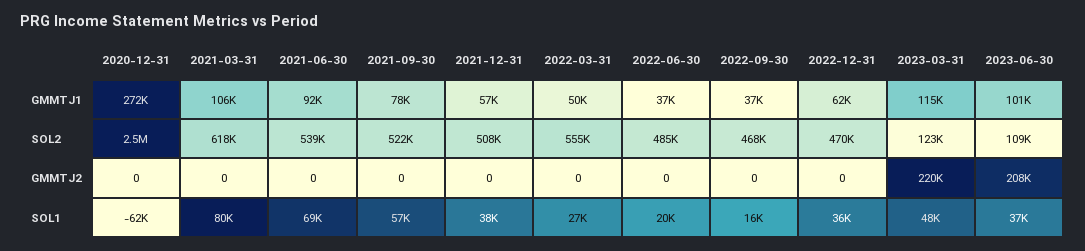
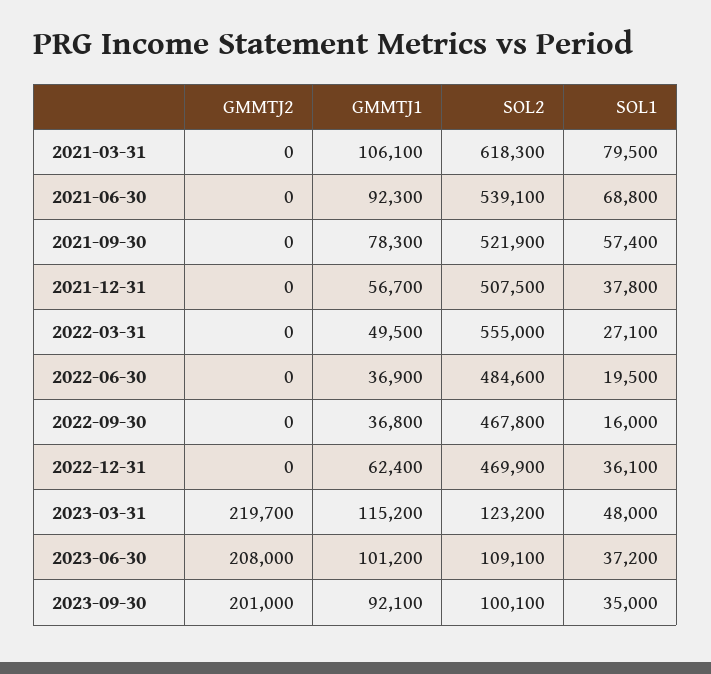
2020-12-31, GMMTJ1: 272000 -> none
2020-12-31, SOL2: 2500000 -> none
2020-12-31, GMMTJ2: 0 -> none
2020-12-31, SOL1: -62000 -> none
2023-09-30, GMMTJ2: none -> 201000
2023-09-30, GMMTJ1: none -> 92100
2023-09-30, SOL2: none -> 100100
2023-09-30, SOL1: none -> 35000

